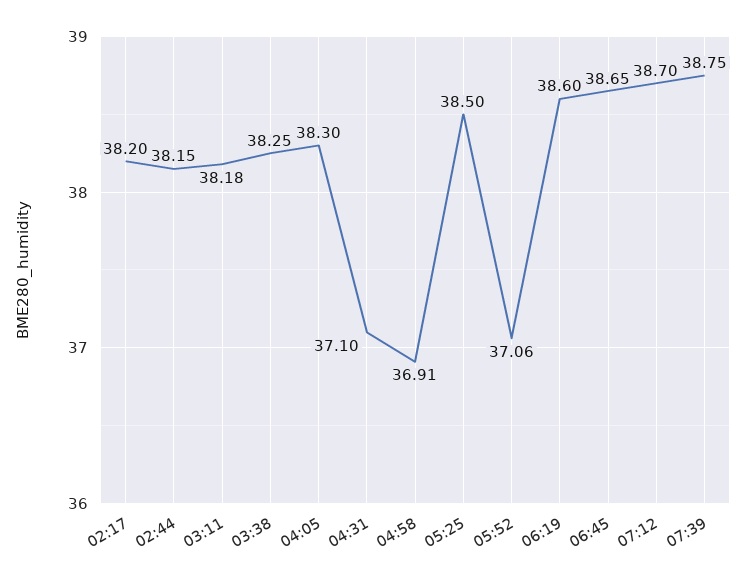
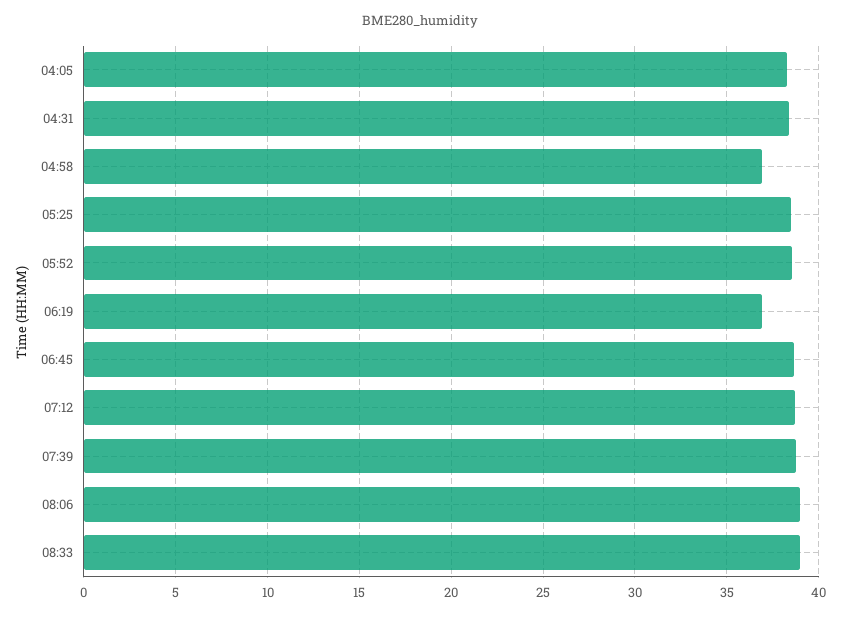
02:17: 38.2 -> none
02:44: 38.15 -> none
03:11: 38.18 -> none
03:38: 38.25 -> none
04:31: 37.1 -> 38.5
05:52: 37.06 -> 38.5
06:19: 38.6 -> 37
08:06: none -> 39
08:33: none -> 39

